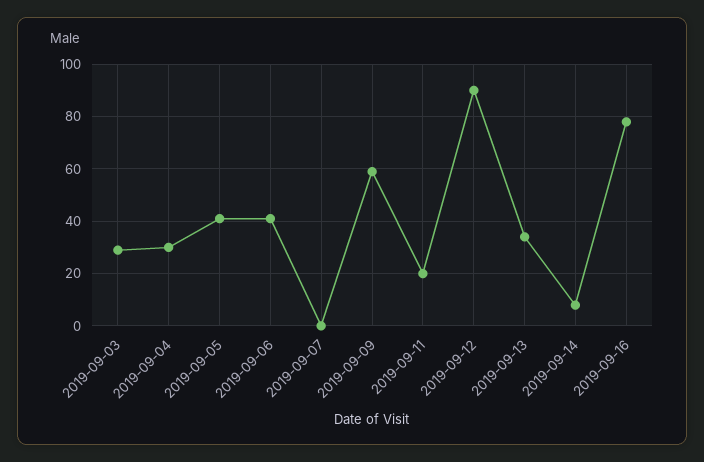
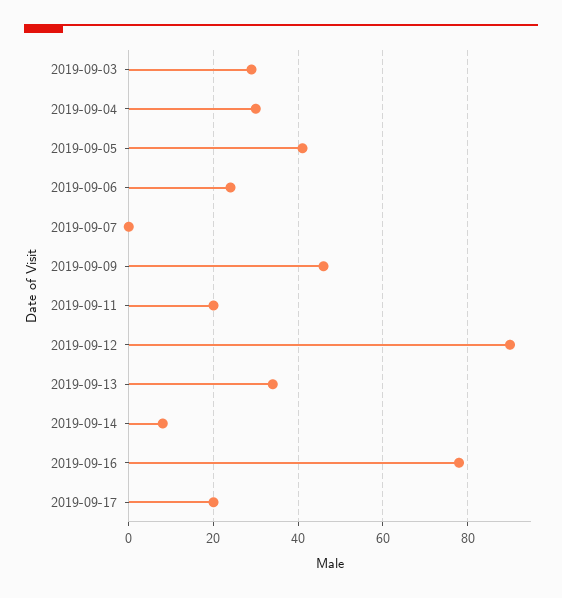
2019-09-06: 40 -> 25
2019-09-09: 60 -> 45
2019-09-17: none -> 20

